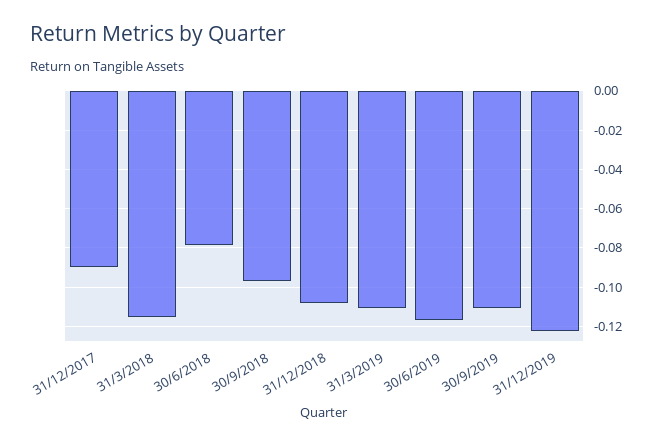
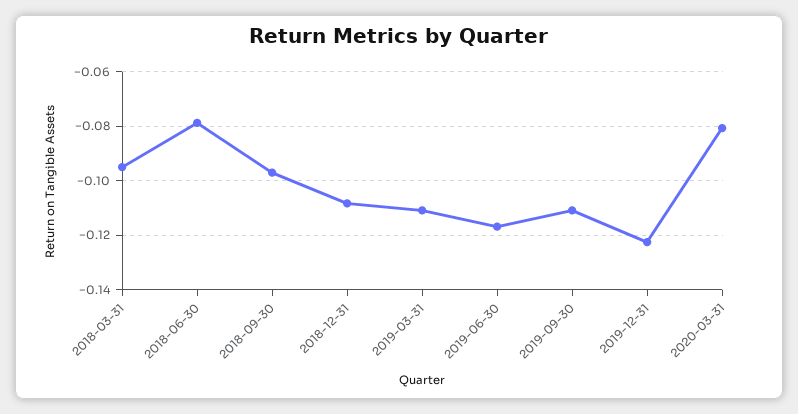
31/12/2017: -0.09 -> none
31/3/2018: -0.115 -> -0.095
2020-03-31: none -> -0.08

